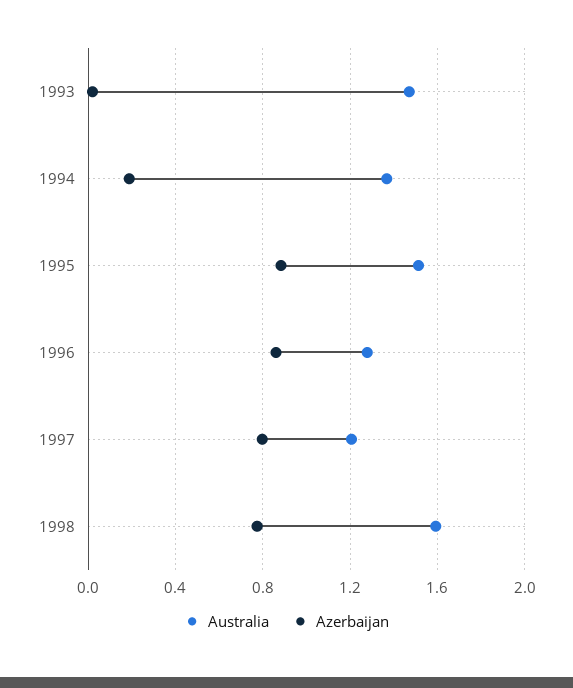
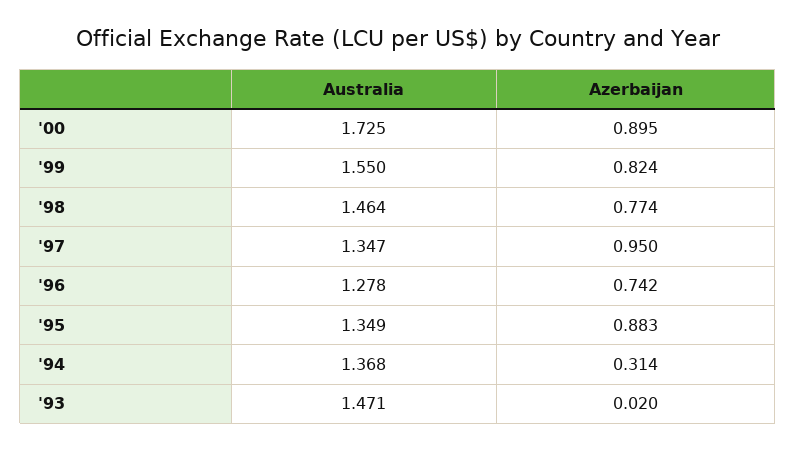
Azerbaijan, 1994: 0.2 -> 0.314
Australia, 1995: 1.5 -> 1.349
Azerbaijan, 1996: 0.85 -> 0.742
Australia, 1997: 1.2 -> 1.347
Azerbaijan, 1997: 0.8 -> 0.95
Australia, 1998: 1.6 -> 1.464
Australia, '00: none -> 1.725
Azerbaijan, '00: none -> 0.895
Australia, '99: none -> 1.55
Azerbaijan, '99: none -> 0.824

